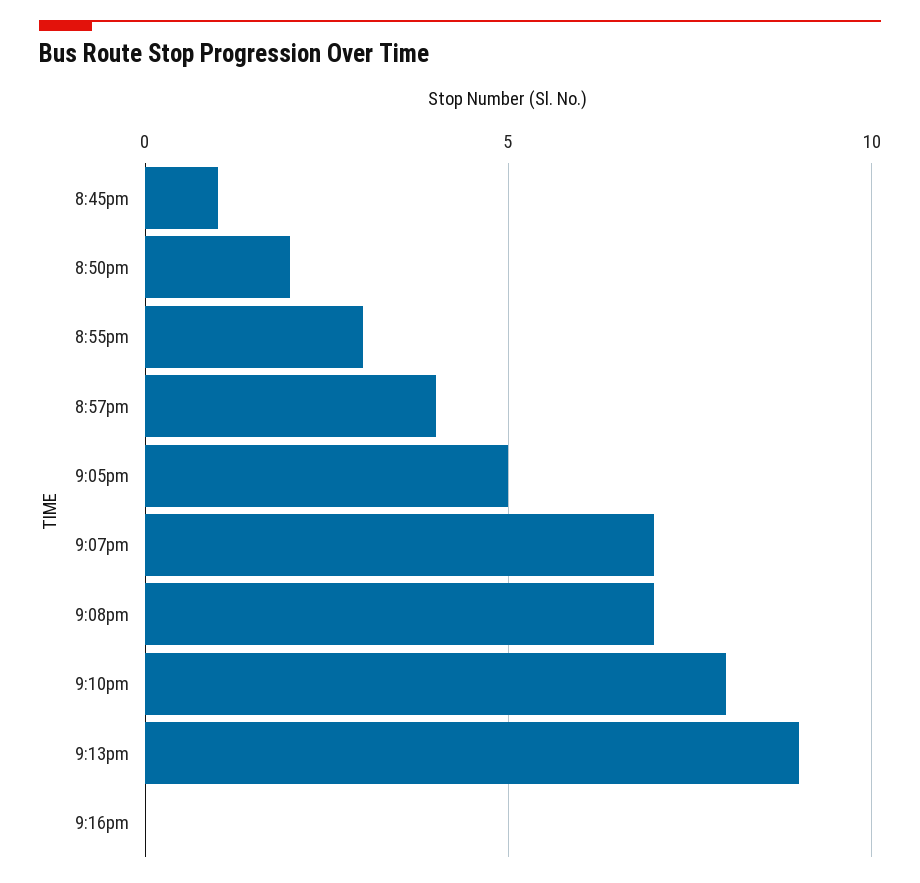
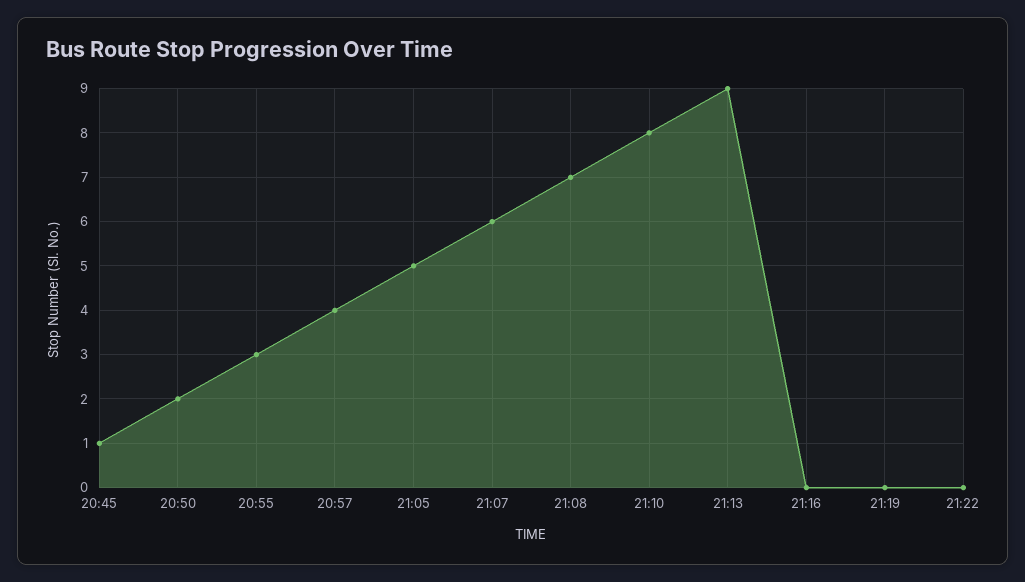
9:07pm: 7 -> 6
21:19: none -> 0
21:22: none -> 0

